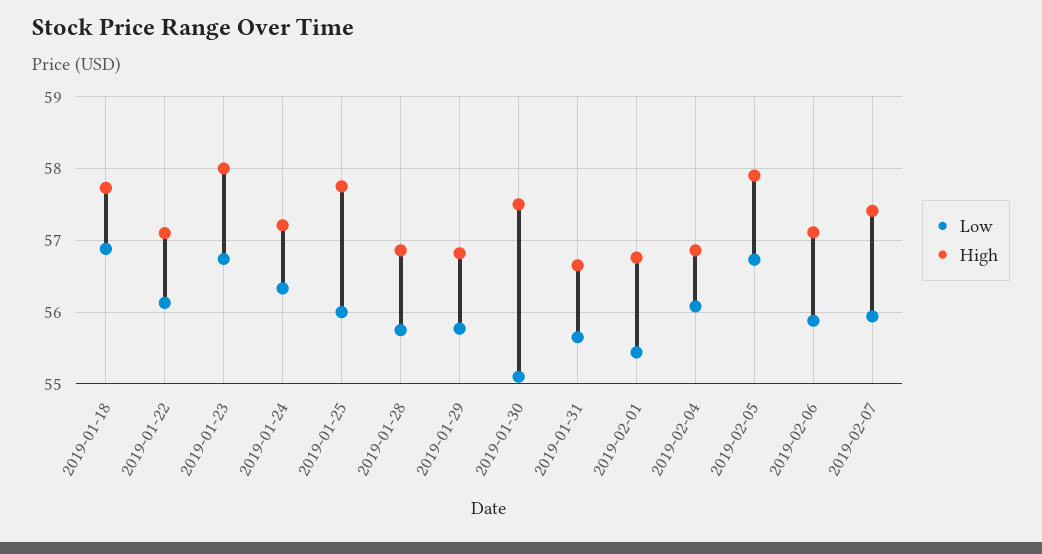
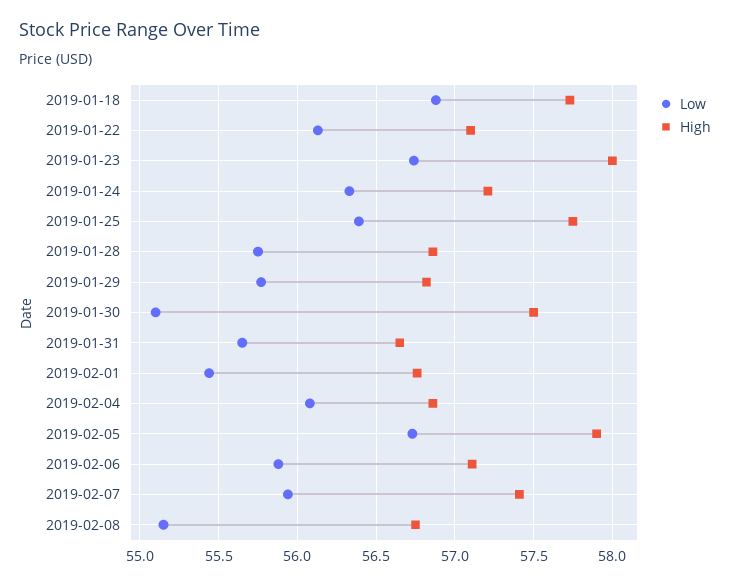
Low, 2019-01-25: 56 -> 56.4
Low, 2019-02-08: none -> 55.15
High, 2019-02-08: none -> 56.75

